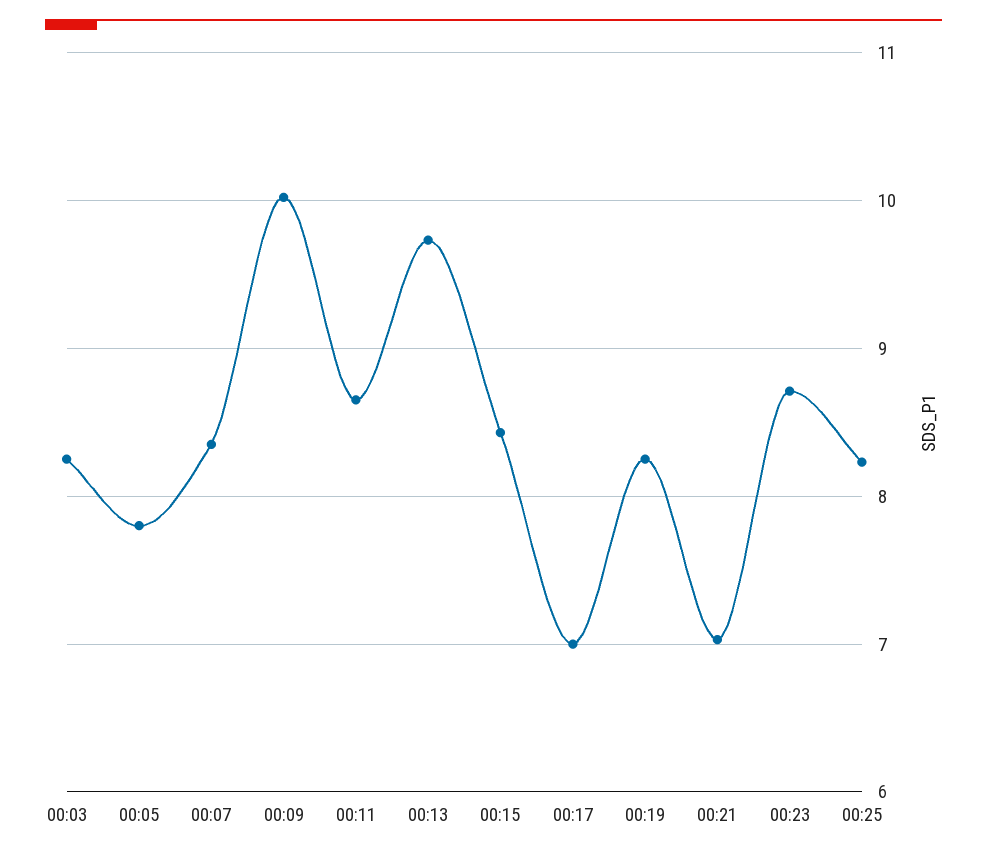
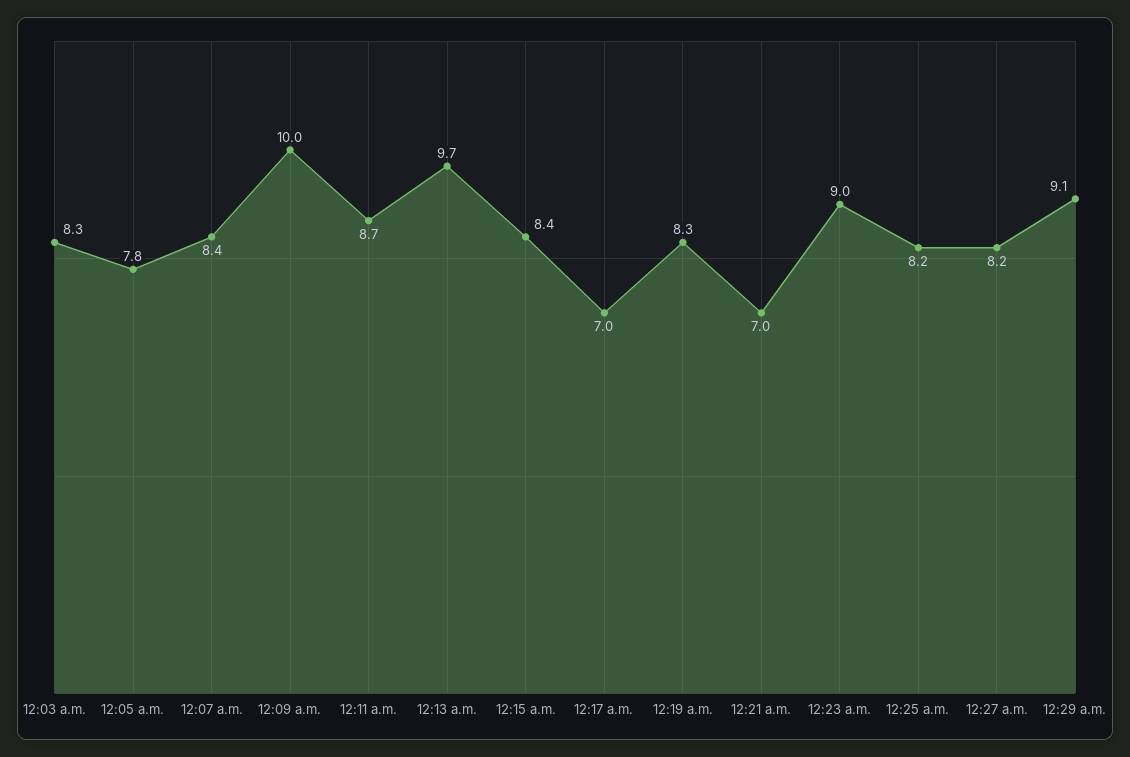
00:23: 8.7 -> 9
12:27 a.m.: none -> 8.2
12:29 a.m.: none -> 9.1

